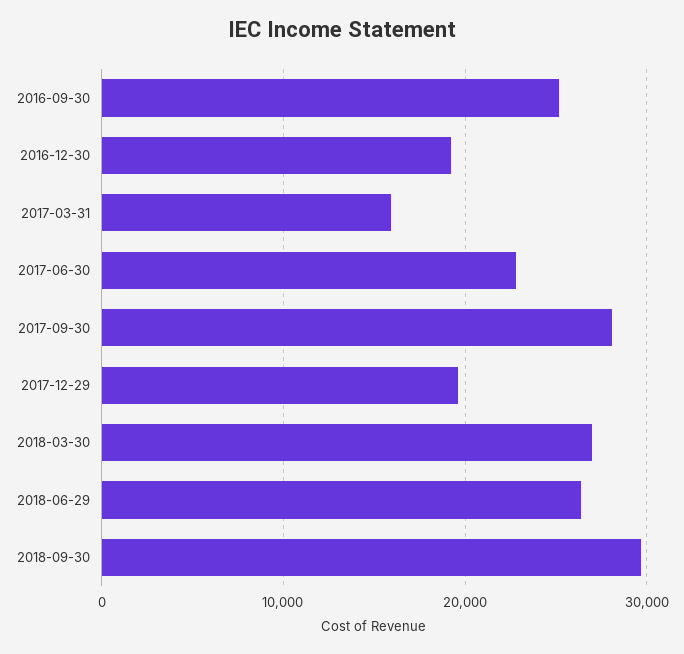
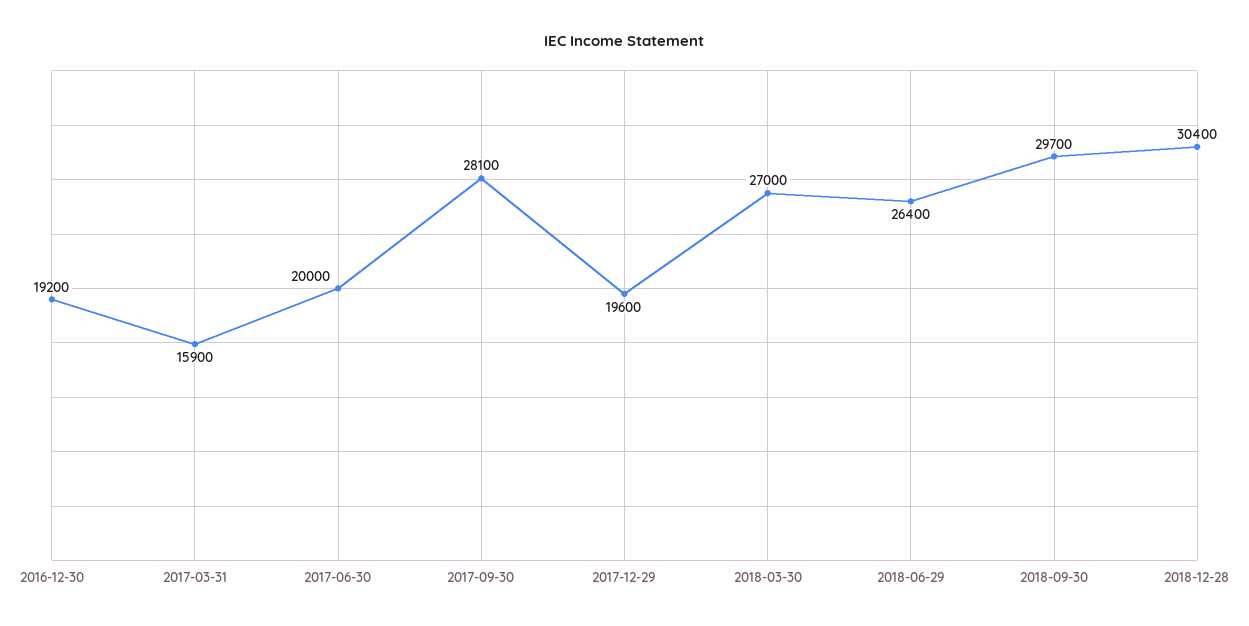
2016-09-30: 25000 -> none
2017-06-30: 23000 -> 20000
2018-12-28: none -> 30400

